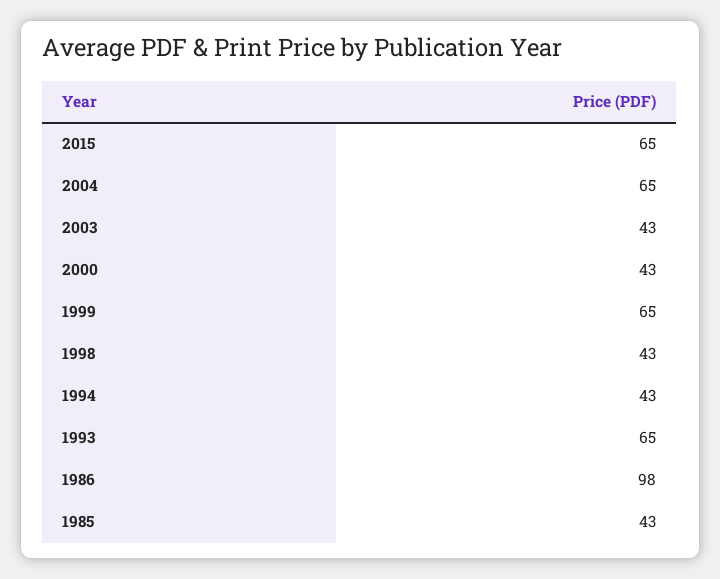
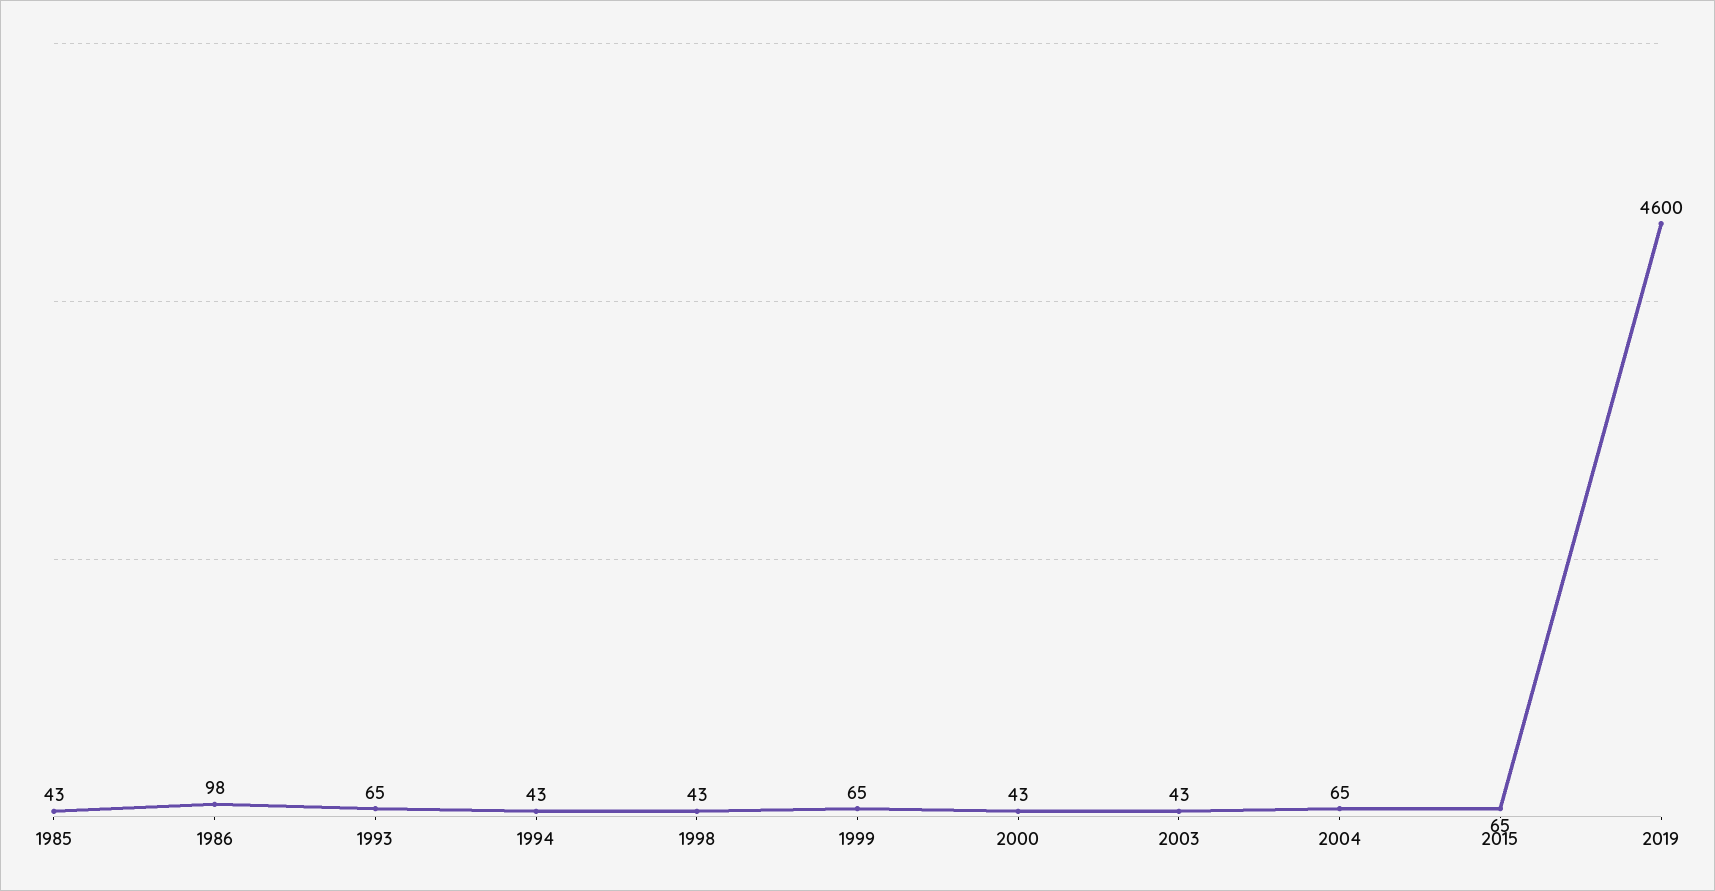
2019: none -> 4600

